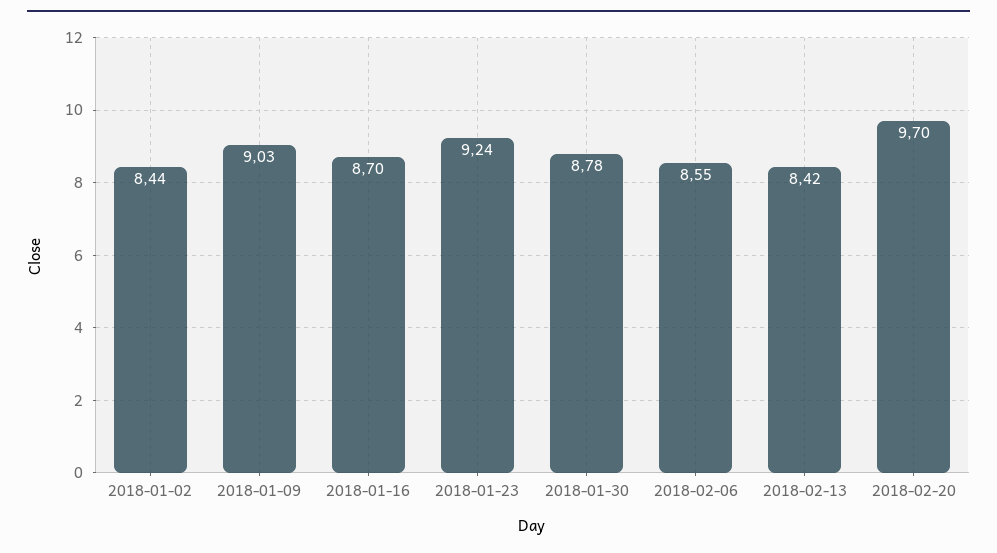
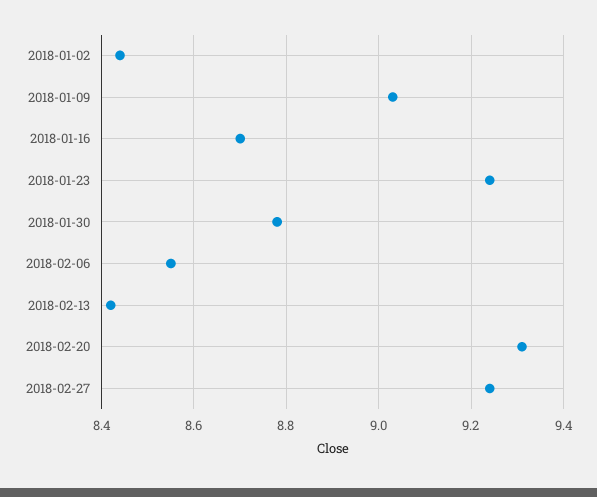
2018-02-20: 9.7 -> 9.3
2018-02-27: none -> 9.25

